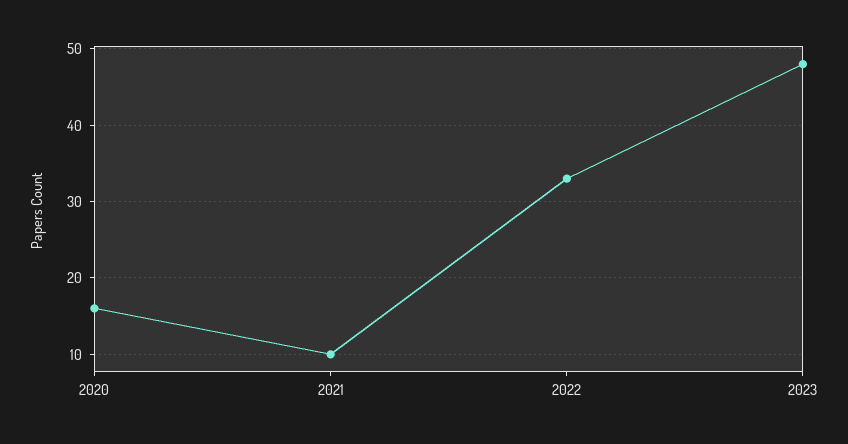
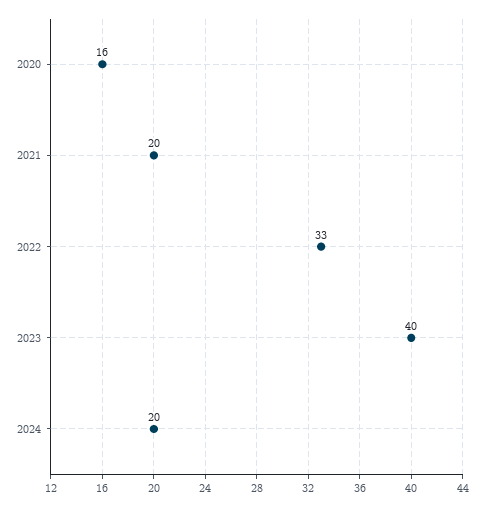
2021: 10 -> 20
2023: 48 -> 40
2024: none -> 20

